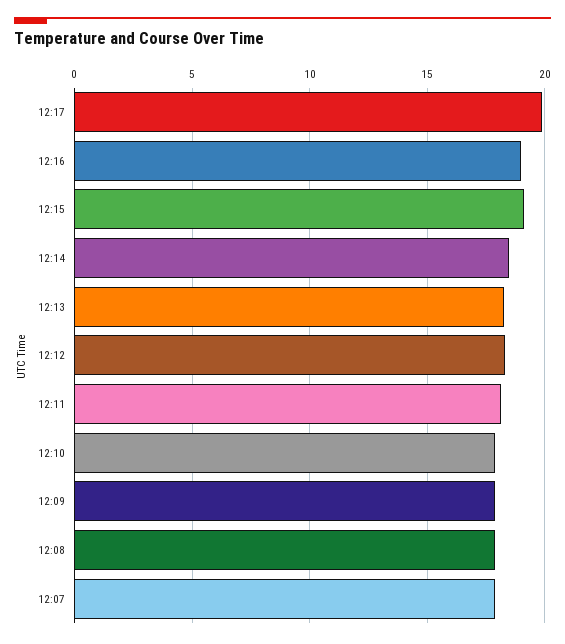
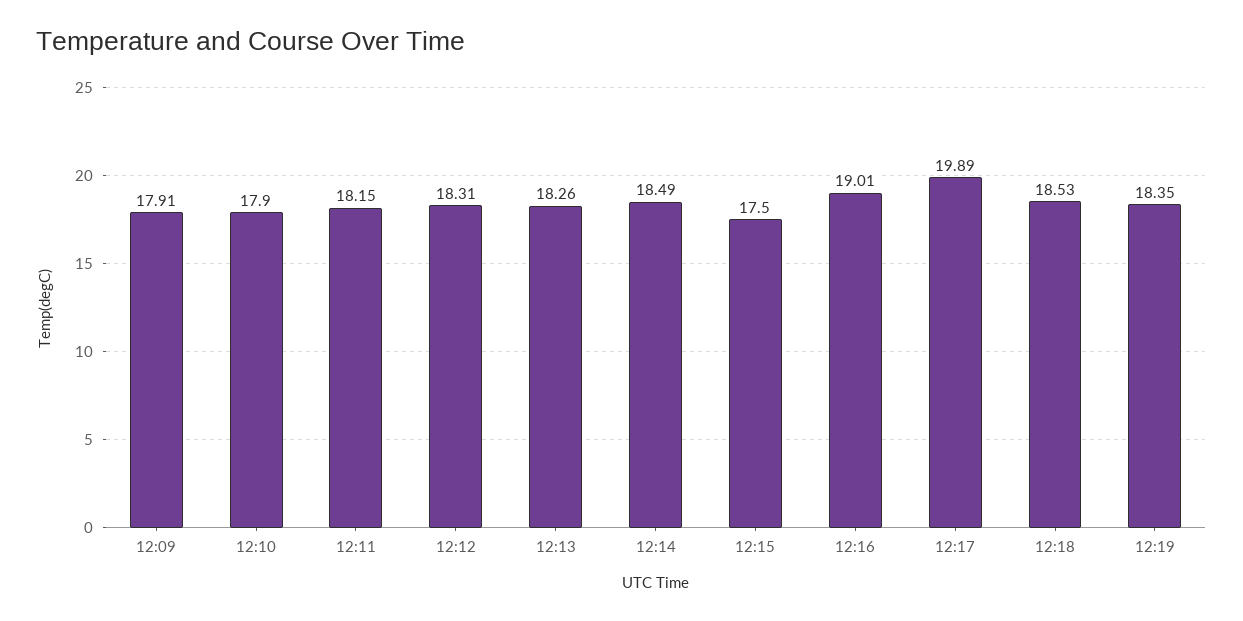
12:15: 19 -> 17.5
12:08: 18 -> none
12:07: 18 -> none
12:18: none -> 18.53
12:19: none -> 18.35

